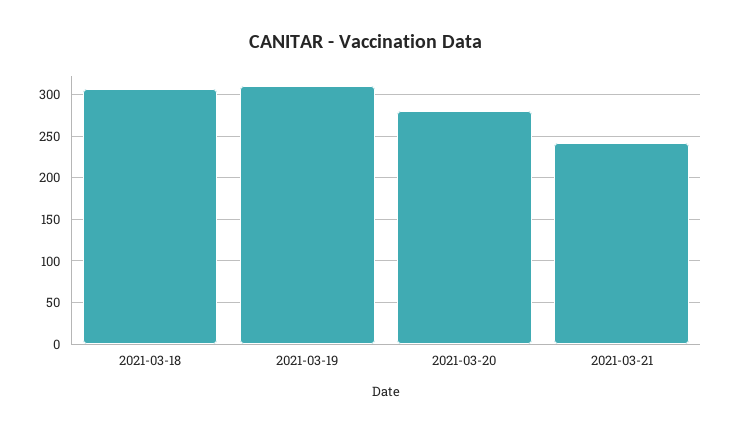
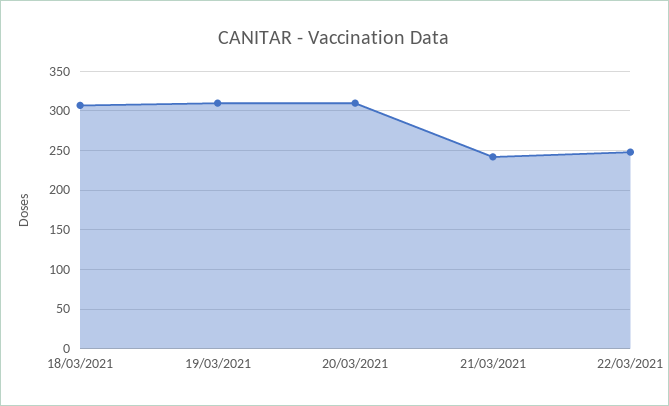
2021-03-20: 280 -> 310
22/03/2021: none -> 250

